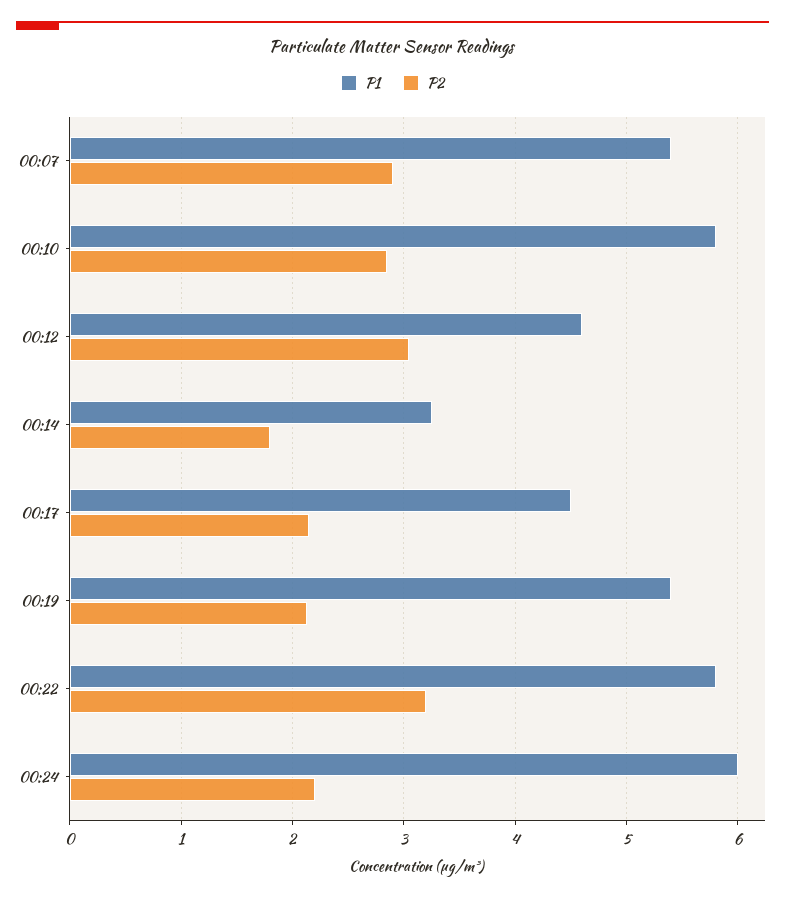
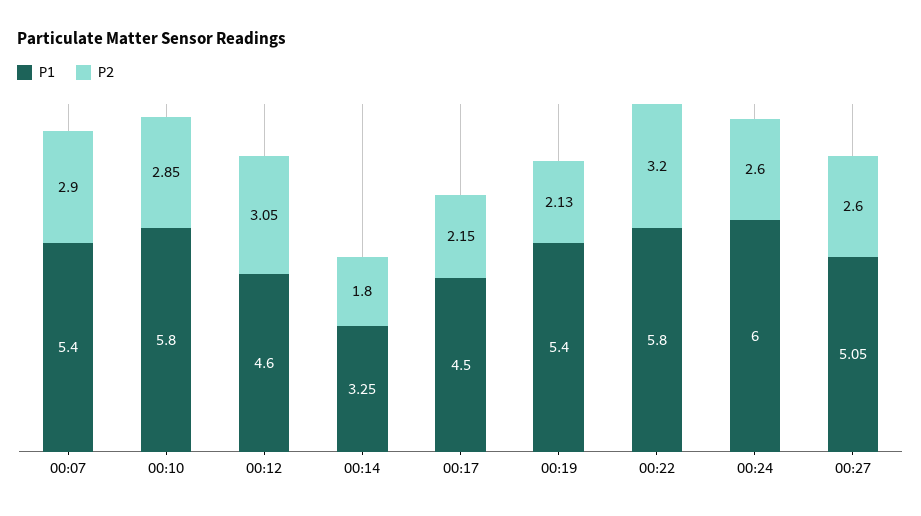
P2, 00:24: 2.2 -> 2.6
P1, 00:27: none -> 5.05
P2, 00:27: none -> 2.6

